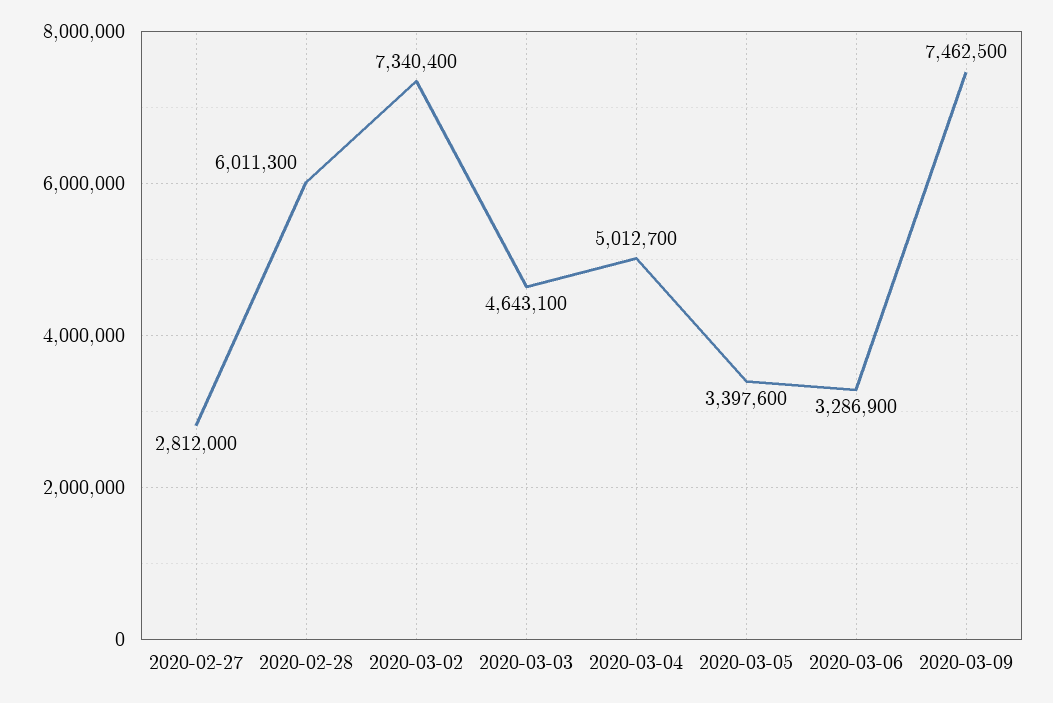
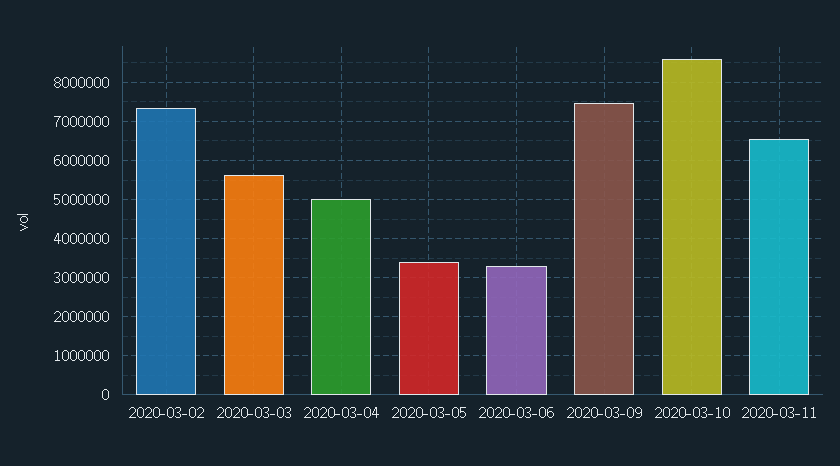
2020-02-27: 2812000 -> none
2020-02-28: 6011300 -> none
2020-03-03: 4643100 -> 5600000
2020-03-10: none -> 8600000
2020-03-11: none -> 6600000

